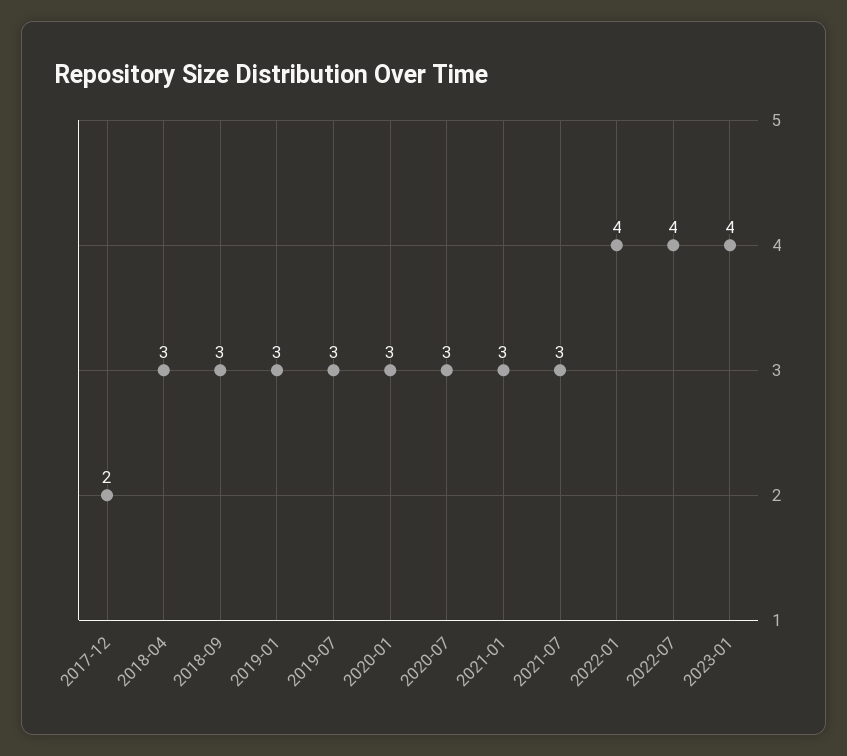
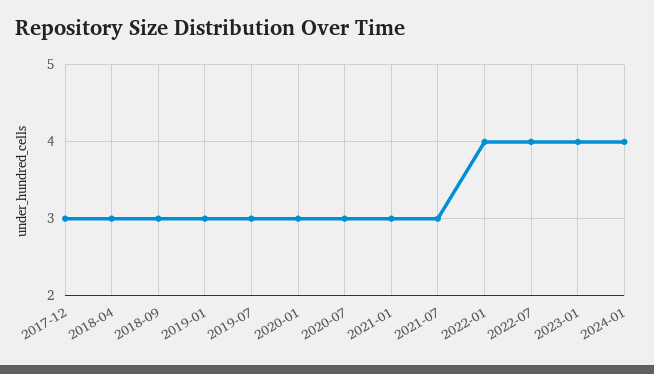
2017-12: 2 -> 3
2024-01: none -> 4

